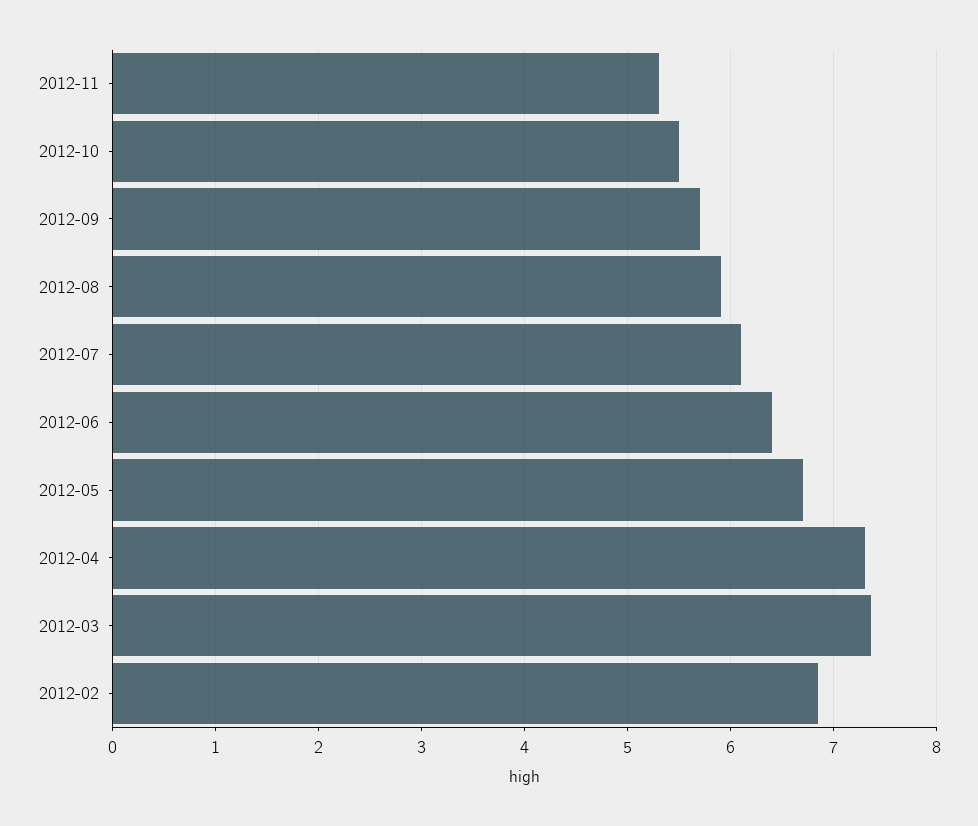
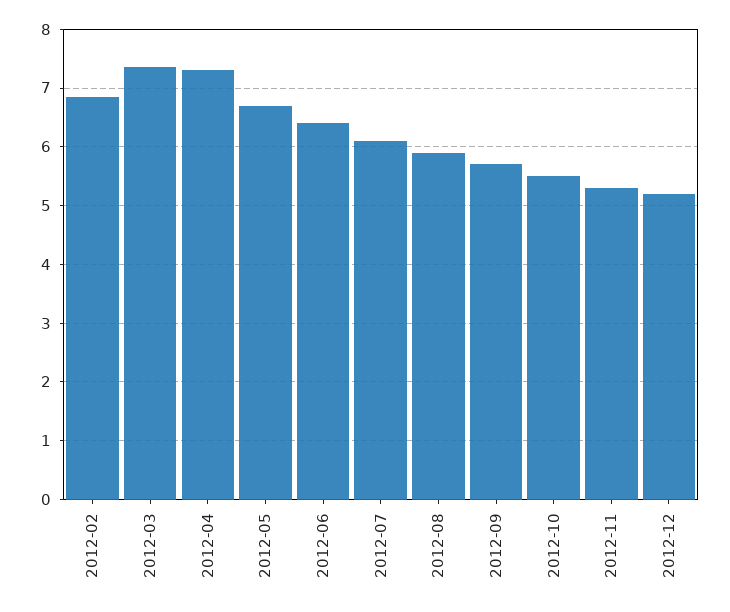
2012-12: none -> 5.2

